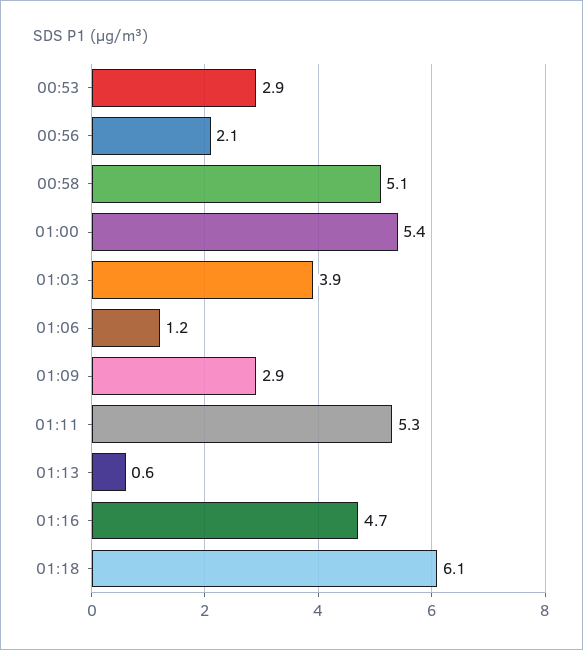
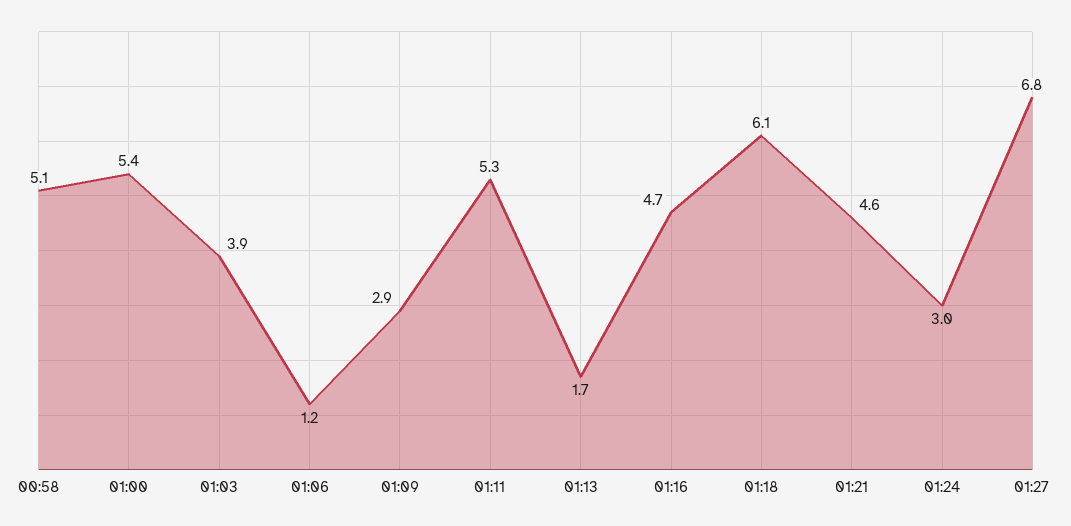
00:53: 2.9 -> none
00:56: 2.1 -> none
01:13: 0.6 -> 1.7
01:21: none -> 4.6
01:24: none -> 3
01:27: none -> 6.8

